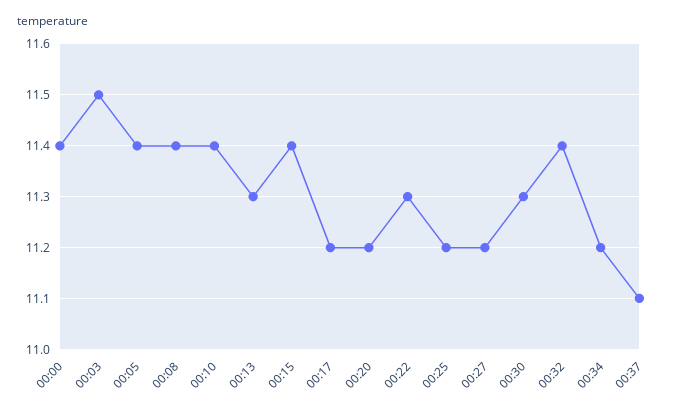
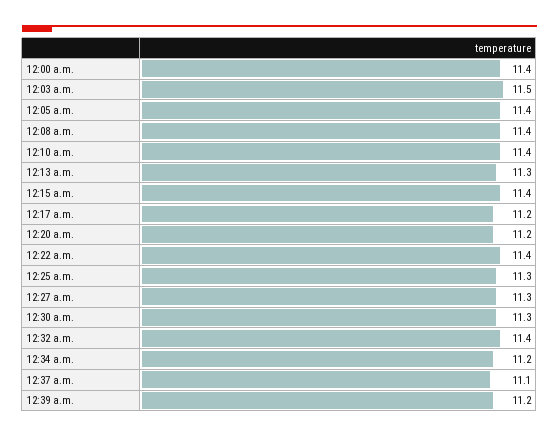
00:22: 11.3 -> 11.4
00:25: 11.2 -> 11.3
00:27: 11.2 -> 11.3
12:39 a.m.: none -> 11.2

